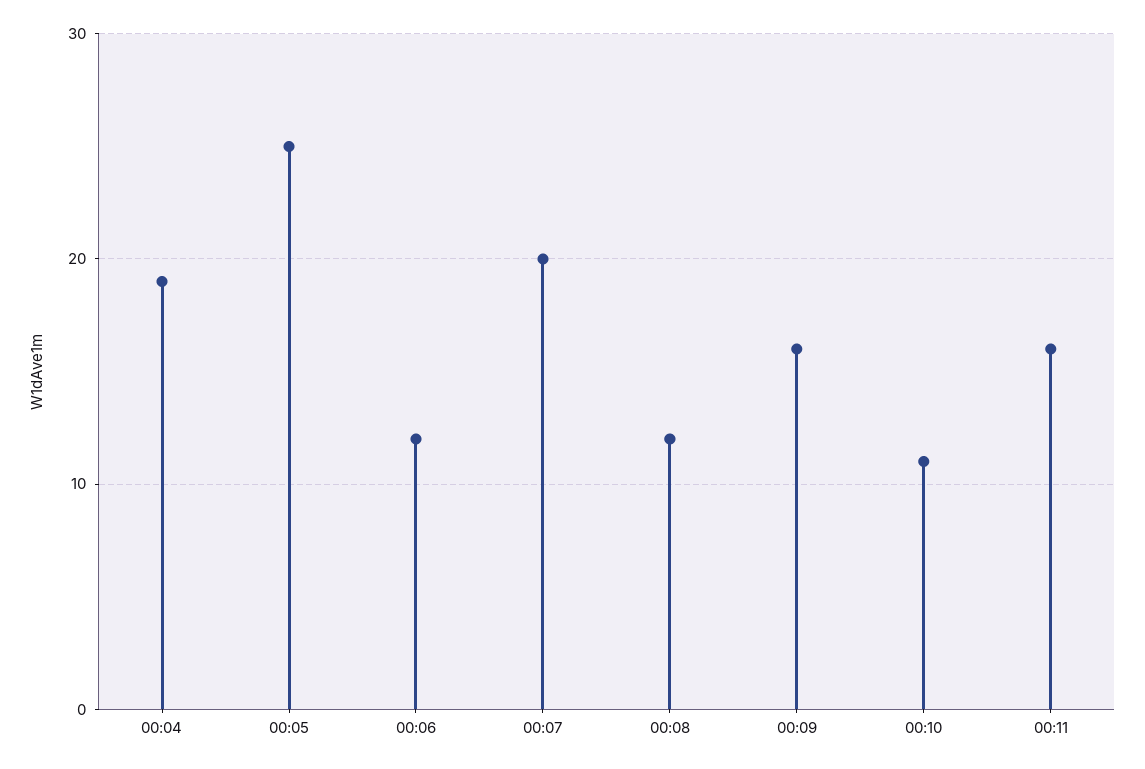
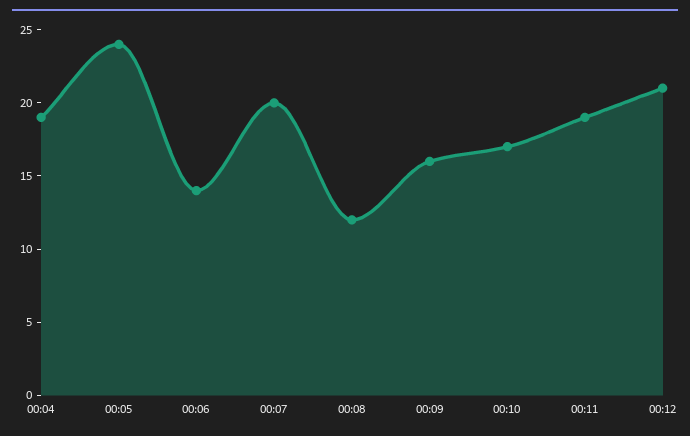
00:05: 25 -> 24
00:06: 12 -> 14
00:10: 11 -> 17
00:11: 16 -> 19
00:12: none -> 21

